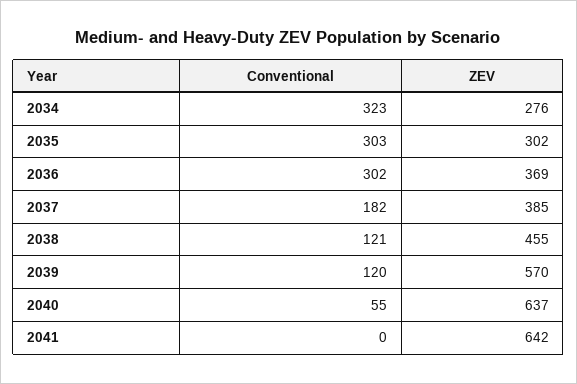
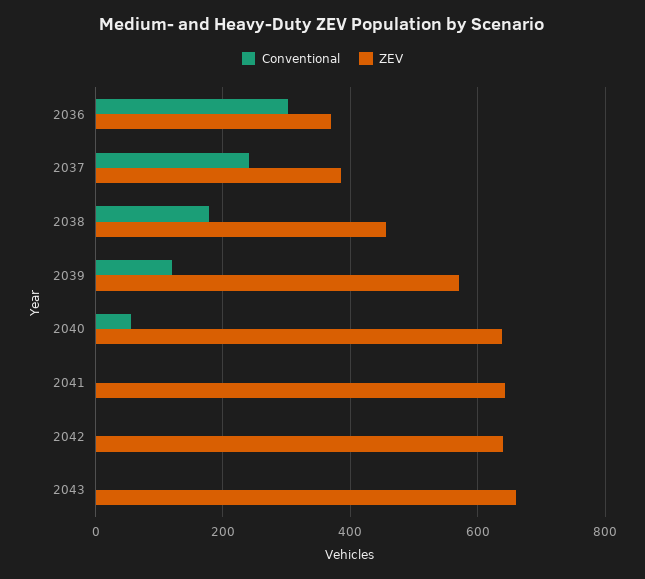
Conventional, 2034: 323 -> none
ZEV, 2034: 276 -> none
Conventional, 2035: 303 -> none
ZEV, 2035: 302 -> none
Conventional, 2037: 182 -> 240
Conventional, 2038: 121 -> 180
Conventional, 2042: none -> 0
ZEV, 2042: none -> 640
Conventional, 2043: none -> 0
ZEV, 2043: none -> 660

